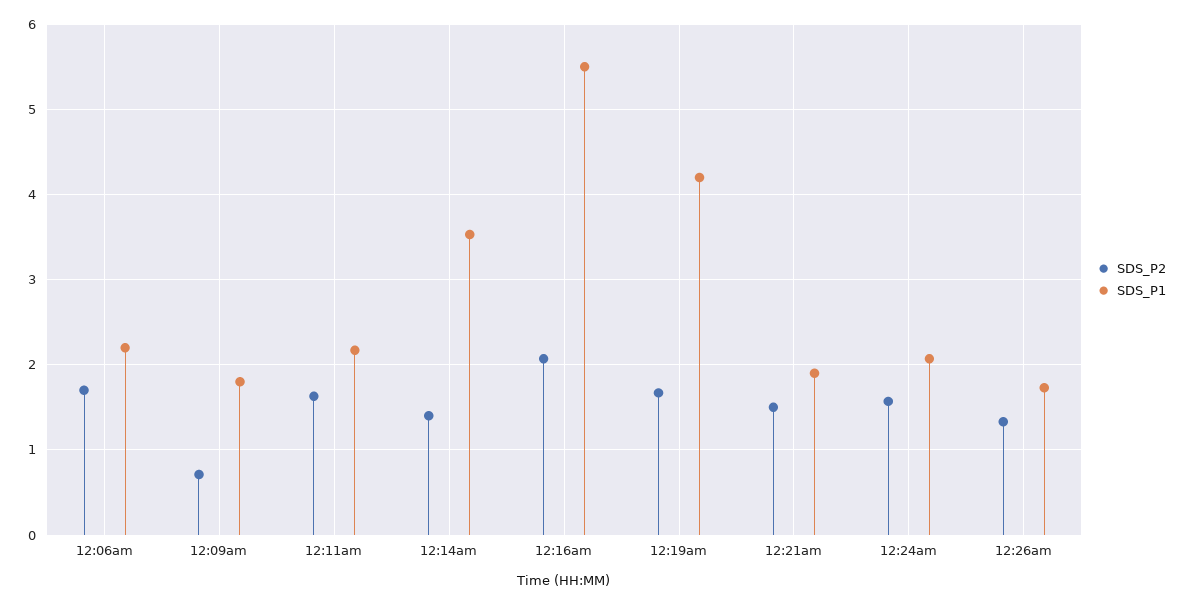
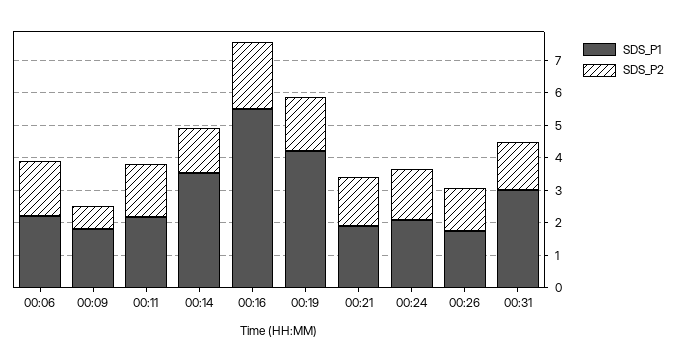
SDS_P1, 00:31: none -> 3
SDS_P2, 00:31: none -> 1.5

